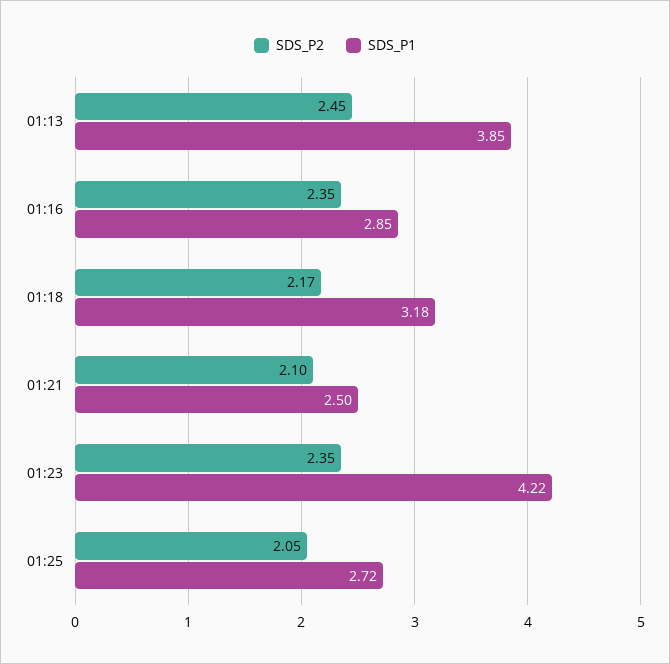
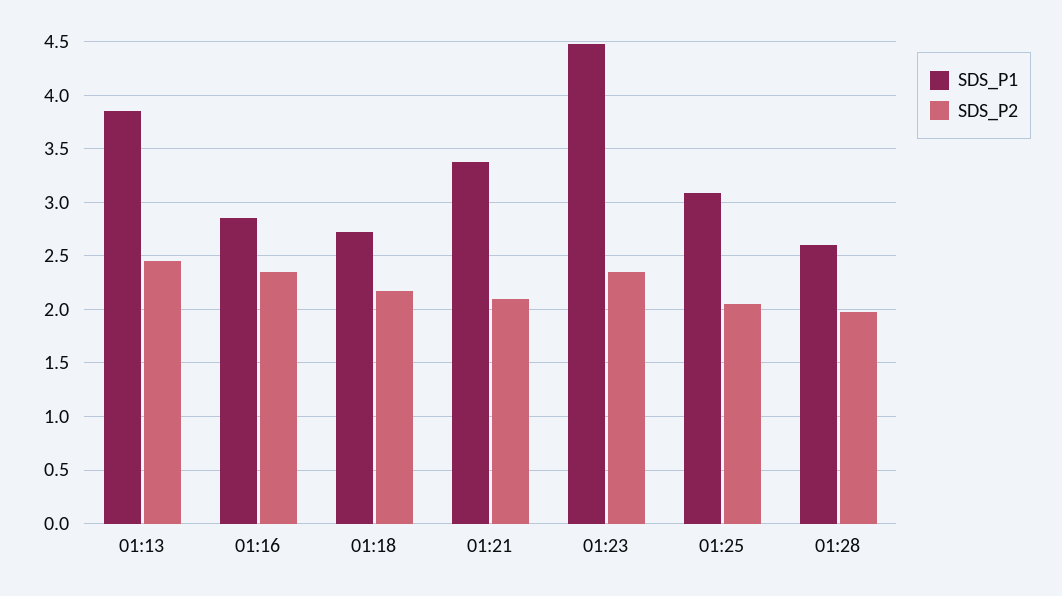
SDS_P1, 01:18: 3.18 -> 2.7
SDS_P1, 01:21: 2.5 -> 3.4
SDS_P1, 01:23: 4.22 -> 4.5
SDS_P1, 01:25: 2.72 -> 3.1
SDS_P1, 01:28: none -> 2.6
SDS_P2, 01:28: none -> 2

